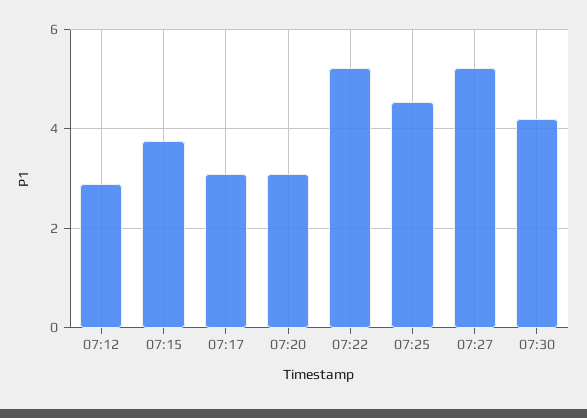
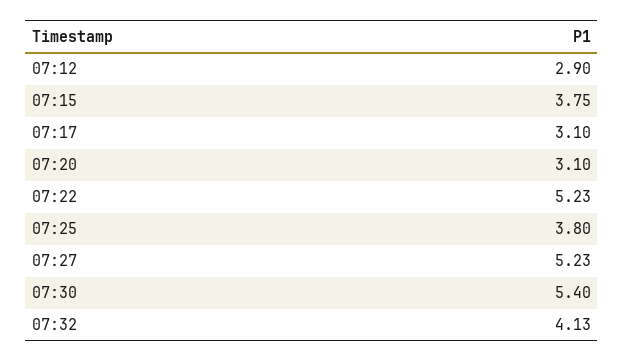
07:25: 4.6 -> 3.8
07:30: 4.2 -> 5.4
07:32: none -> 4.13

